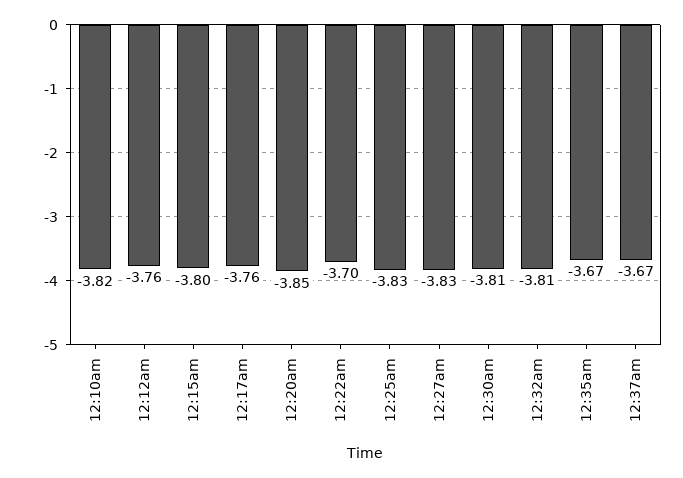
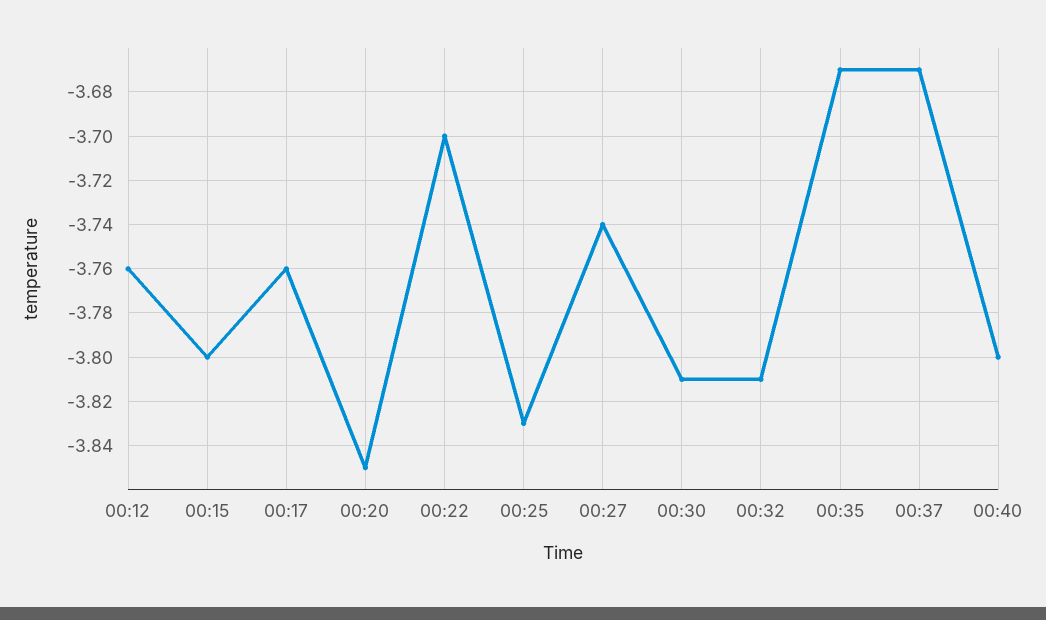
12:10am: -3.82 -> none
12:27am: -3.83 -> -3.74
00:40: none -> -3.8

